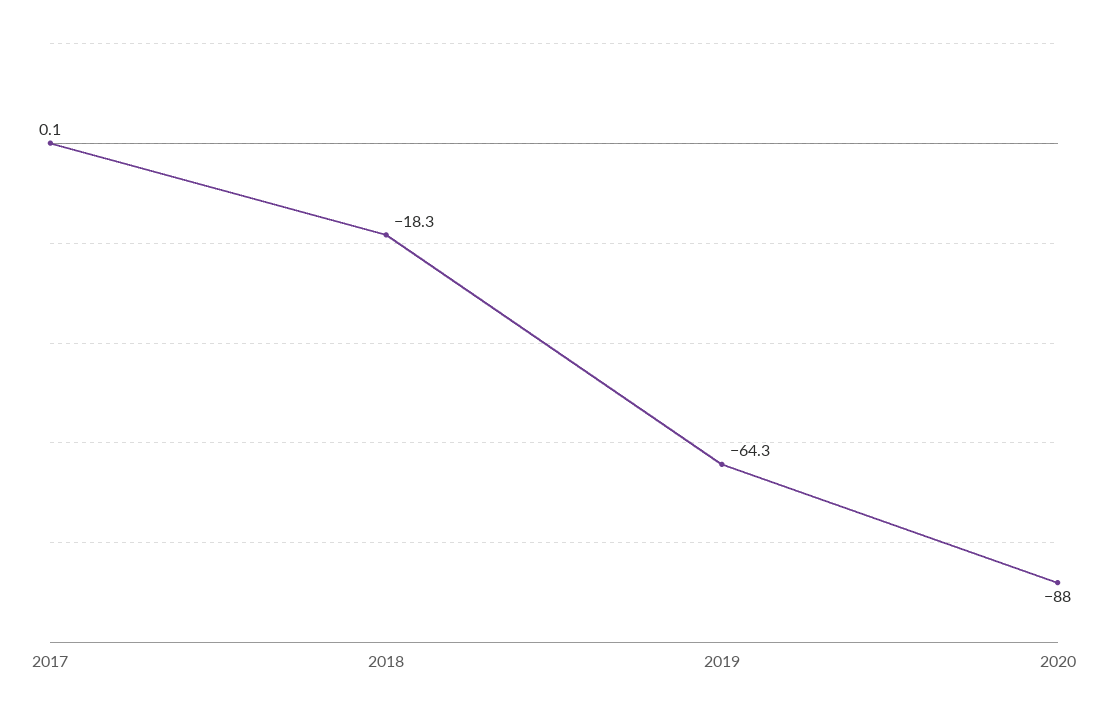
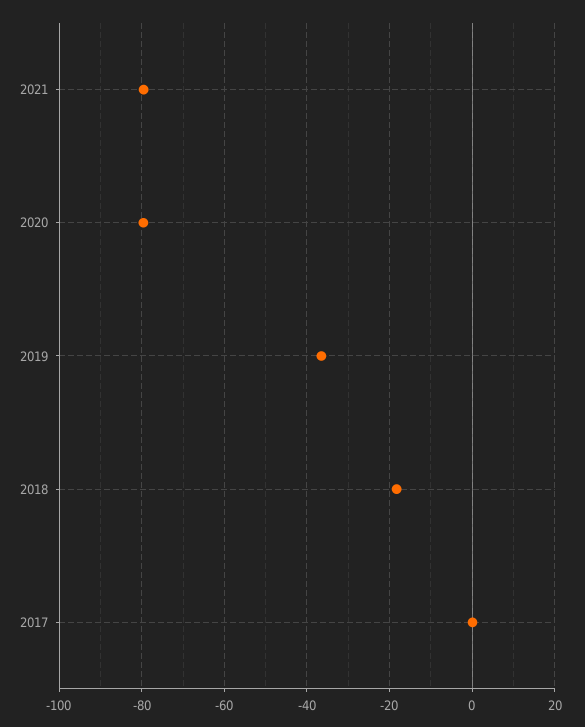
2019: -64.3 -> -36
2020: -88 -> -80
2021: none -> -80

